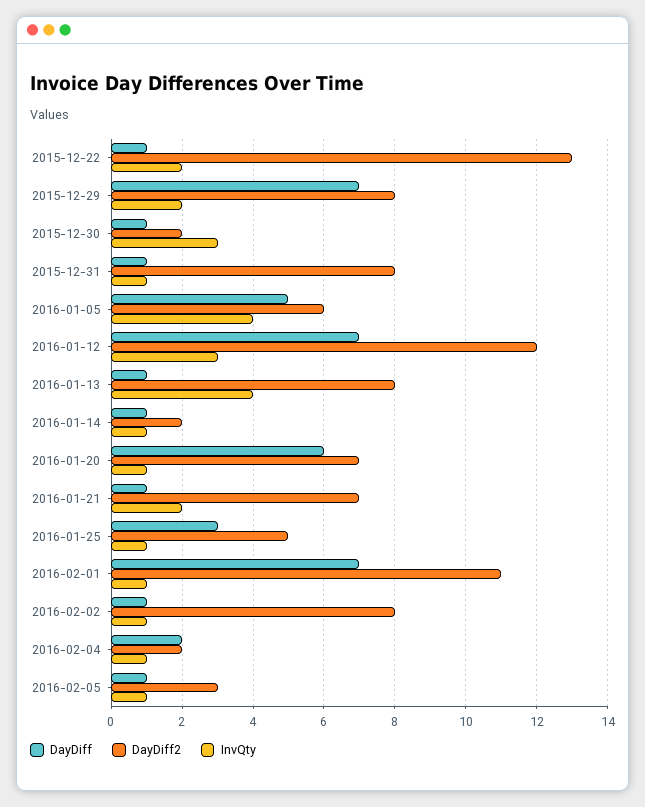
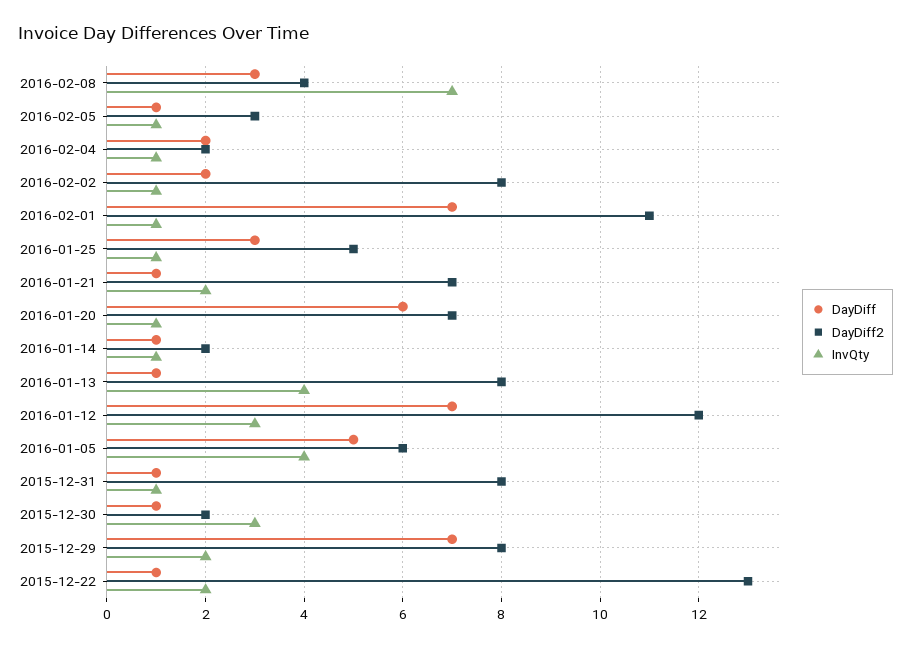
DayDiff, 2016-02-02: 1 -> 2
DayDiff, 2016-02-08: none -> 3
DayDiff2, 2016-02-08: none -> 4
InvQty, 2016-02-08: none -> 7

